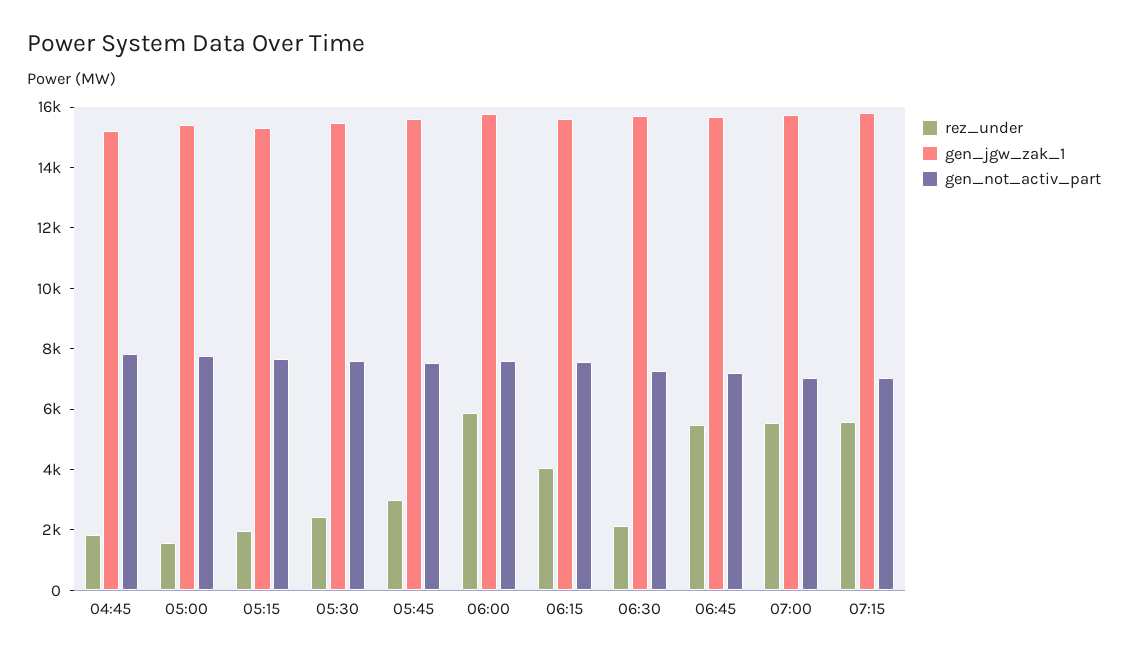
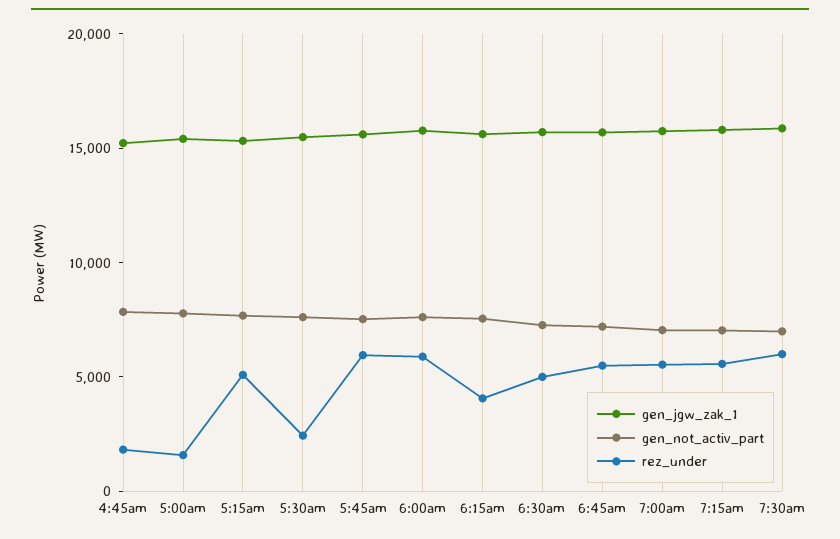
rez_under, 05:15: 2000 -> 5000
rez_under, 05:45: 3000 -> 6000
rez_under, 06:30: 2000 -> 5000
gen_jgw_zak_1, 7:30am: none -> 16000
gen_not_activ_part, 7:30am: none -> 7000
rez_under, 7:30am: none -> 6000

